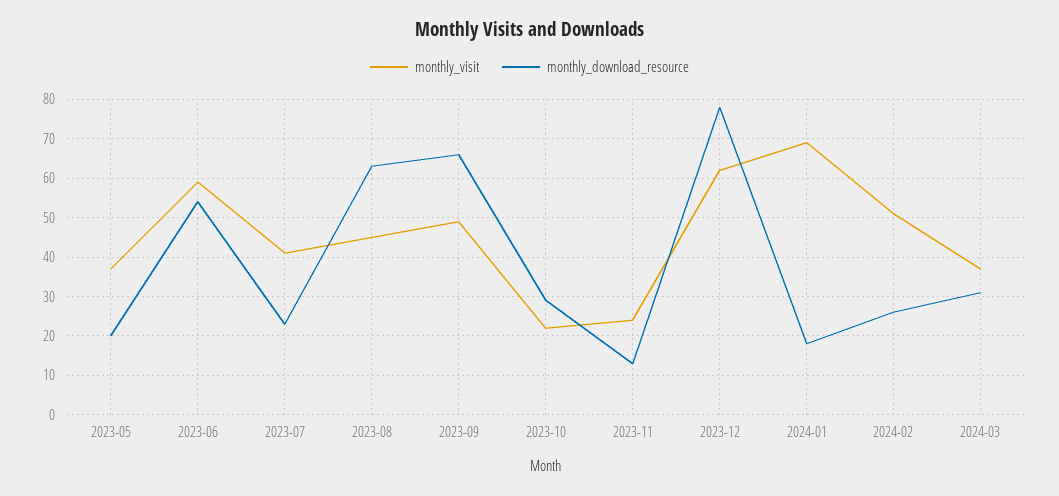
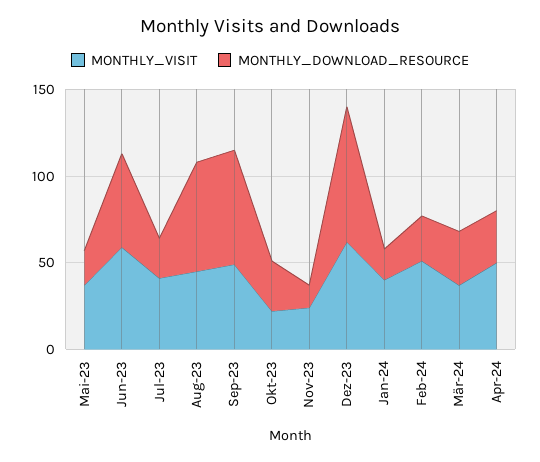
monthly_visit, 2024-01: 70 -> 40
monthly_visit, Apr-24: none -> 50
monthly_download_resource, Apr-24: none -> 30

